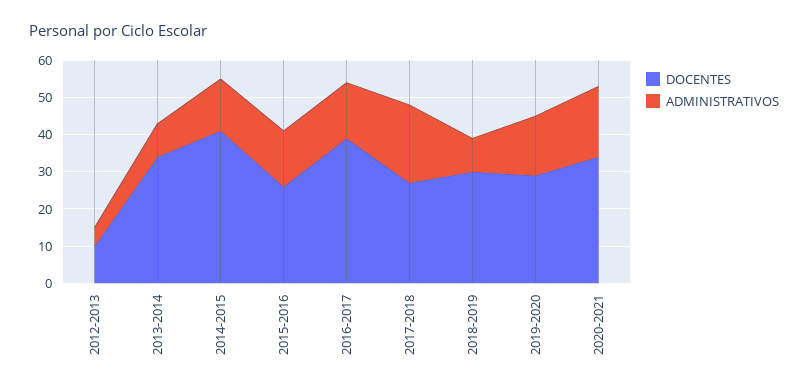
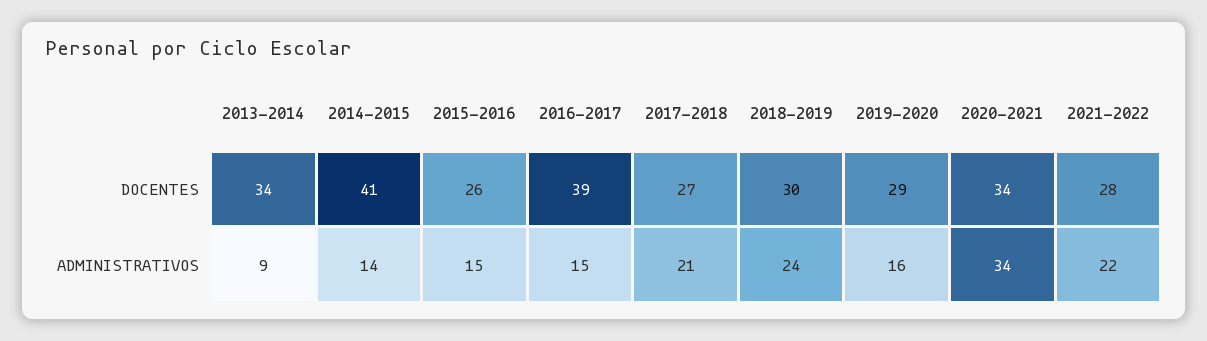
DOCENTES, 2012-2013: 10 -> none
ADMINISTRATIVOS, 2012-2013: 5 -> none
ADMINISTRATIVOS, 2018-2019: 10 -> 24
ADMINISTRATIVOS, 2020-2021: 20 -> 34
DOCENTES, 2021-2022: none -> 28
ADMINISTRATIVOS, 2021-2022: none -> 22

